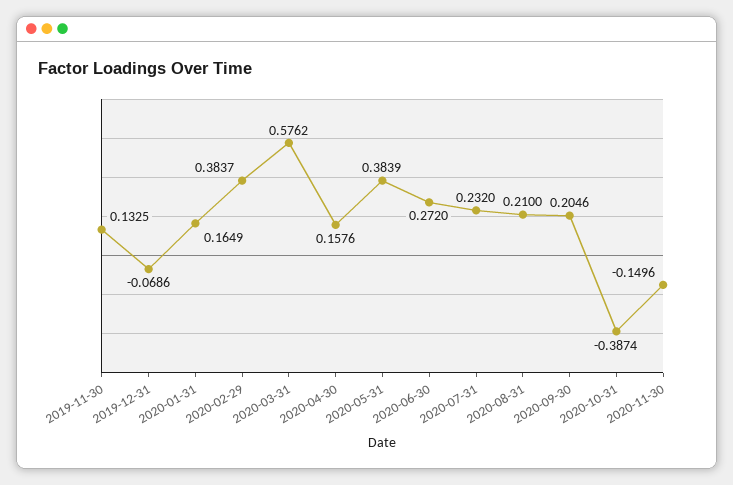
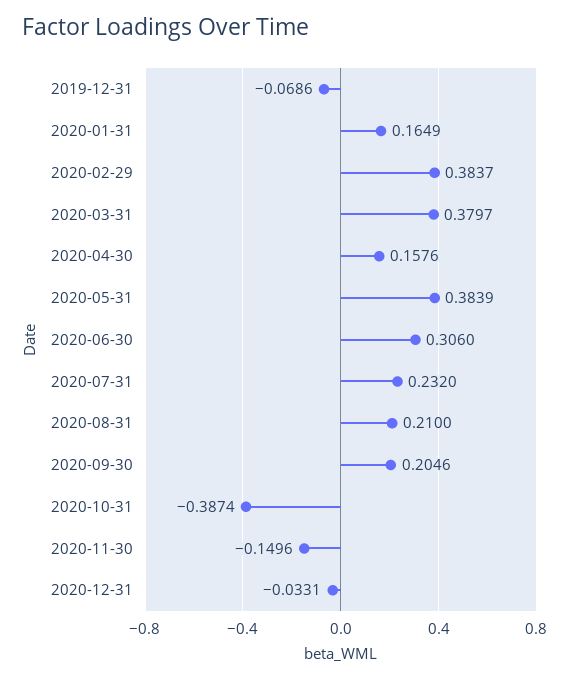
2019-11-30: 0.1325 -> none
2020-03-31: 0.5762 -> 0.3797
2020-06-30: 0.272 -> 0.306
2020-12-31: none -> -0.0331

